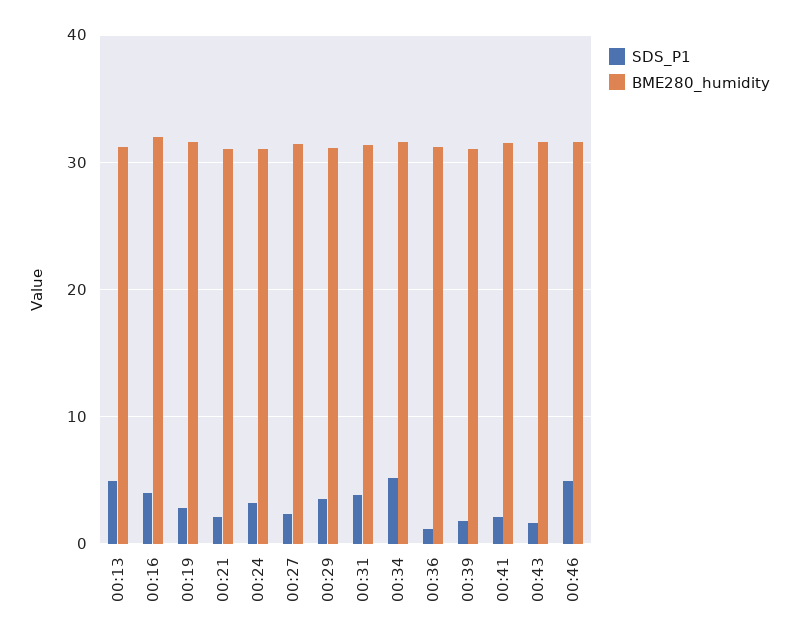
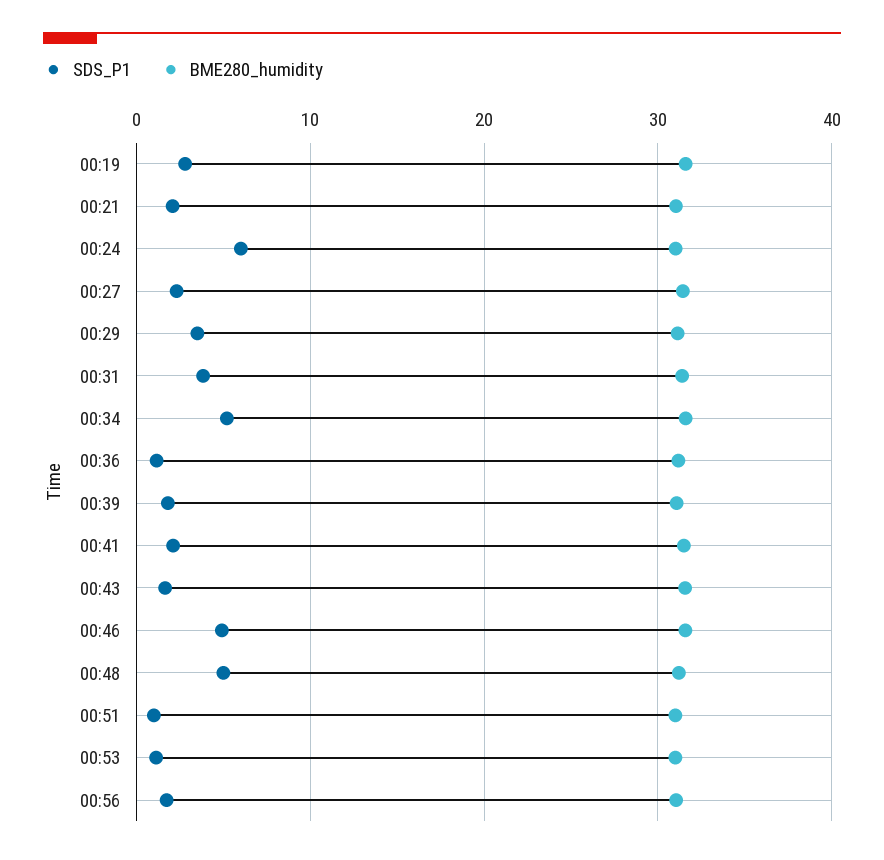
SDS_P1, 00:13: 5 -> none
BME280_humidity, 00:13: 31 -> none
SDS_P1, 00:16: 4 -> none
BME280_humidity, 00:16: 32 -> none
SDS_P1, 00:24: 3 -> 6
SDS_P1, 00:48: none -> 5
BME280_humidity, 00:48: none -> 31
SDS_P1, 00:51: none -> 1
BME280_humidity, 00:51: none -> 31
SDS_P1, 00:53: none -> 1
BME280_humidity, 00:53: none -> 31
SDS_P1, 00:56: none -> 2
BME280_humidity, 00:56: none -> 31

